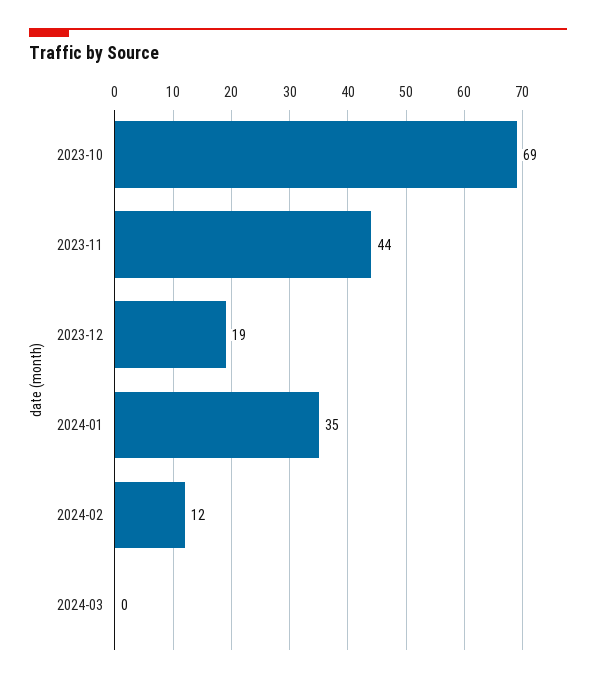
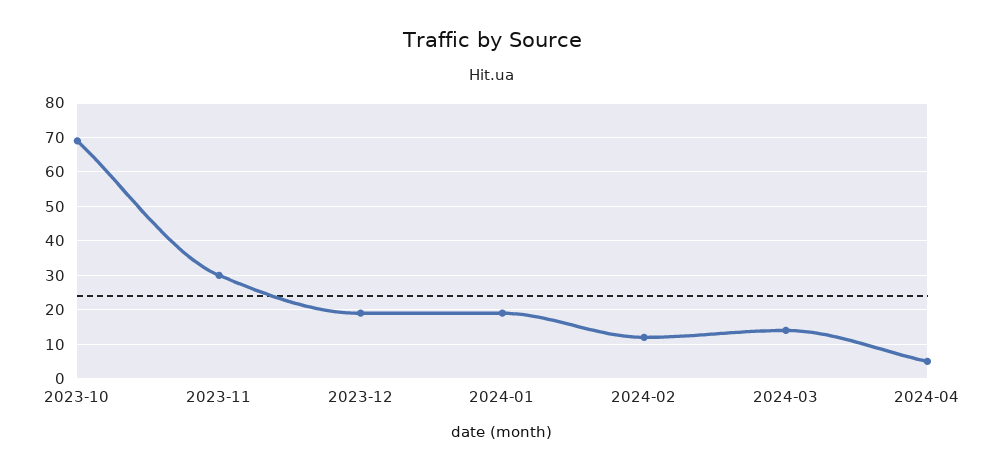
2023-11: 44 -> 30
2024-01: 35 -> 20
2024-03: 0 -> 15
2024-04: none -> 5

